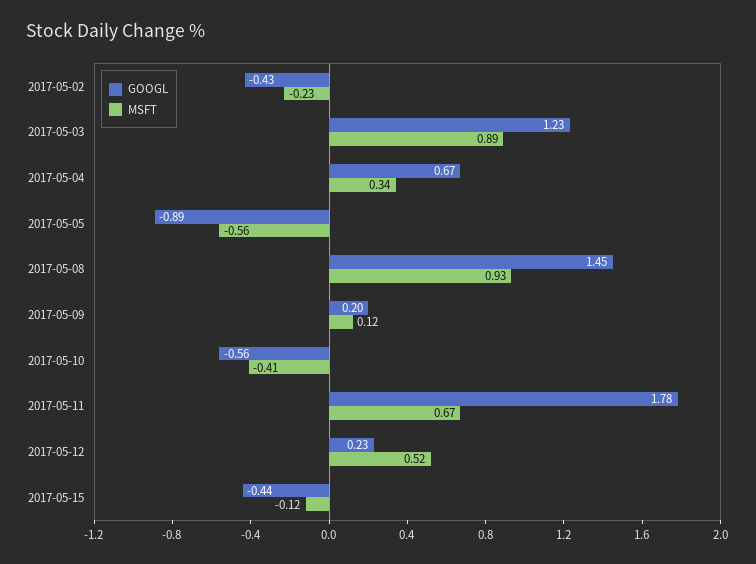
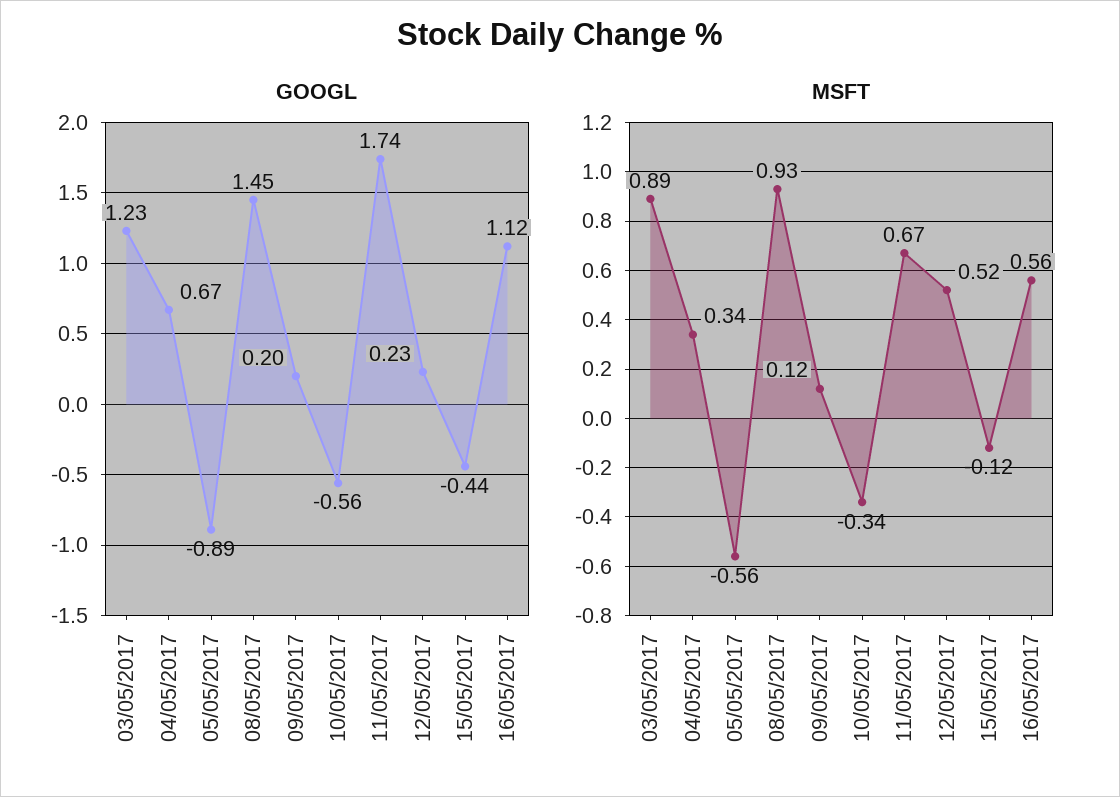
GOOGL, 2017-05-02: -0.43 -> none
MSFT, 2017-05-02: -0.23 -> none
MSFT, 2017-05-10: -0.41 -> -0.34
GOOGL, 2017-05-11: 1.78 -> 1.74
GOOGL, 16/05/2017: none -> 1.12
MSFT, 16/05/2017: none -> 0.56

